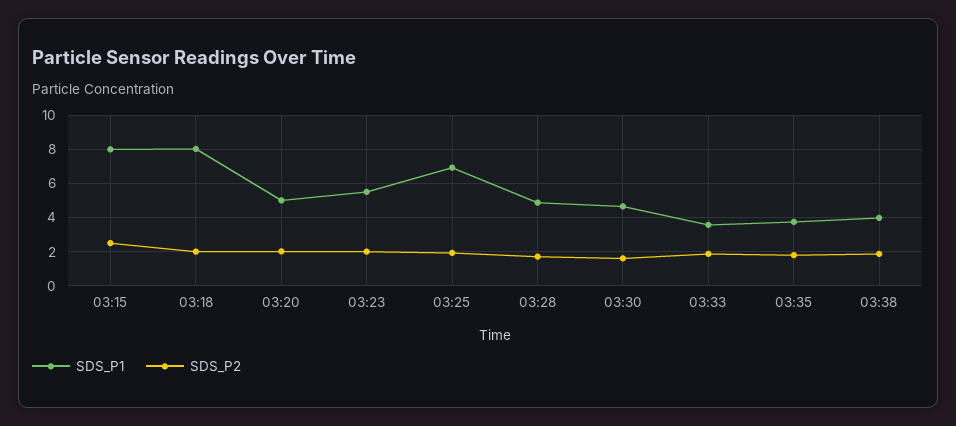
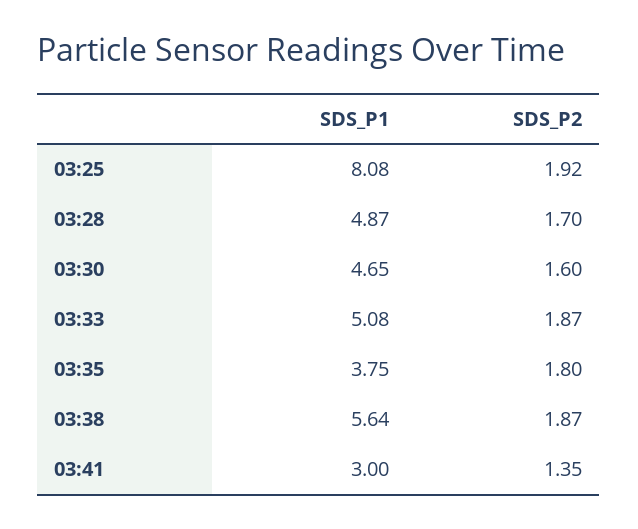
SDS_P1, 03:15: 8 -> none
SDS_P2, 03:15: 2.5 -> none
SDS_P1, 03:18: 8 -> none
SDS_P2, 03:18: 2 -> none
SDS_P1, 03:20: 5 -> none
SDS_P2, 03:20: 2 -> none
SDS_P1, 03:23: 5.5 -> none
SDS_P2, 03:23: 2 -> none
SDS_P1, 03:25: 7 -> 8.08
SDS_P1, 03:33: 3.5 -> 5.08
SDS_P1, 03:38: 4 -> 5.64
SDS_P1, 03:41: none -> 3
SDS_P2, 03:41: none -> 1.35

